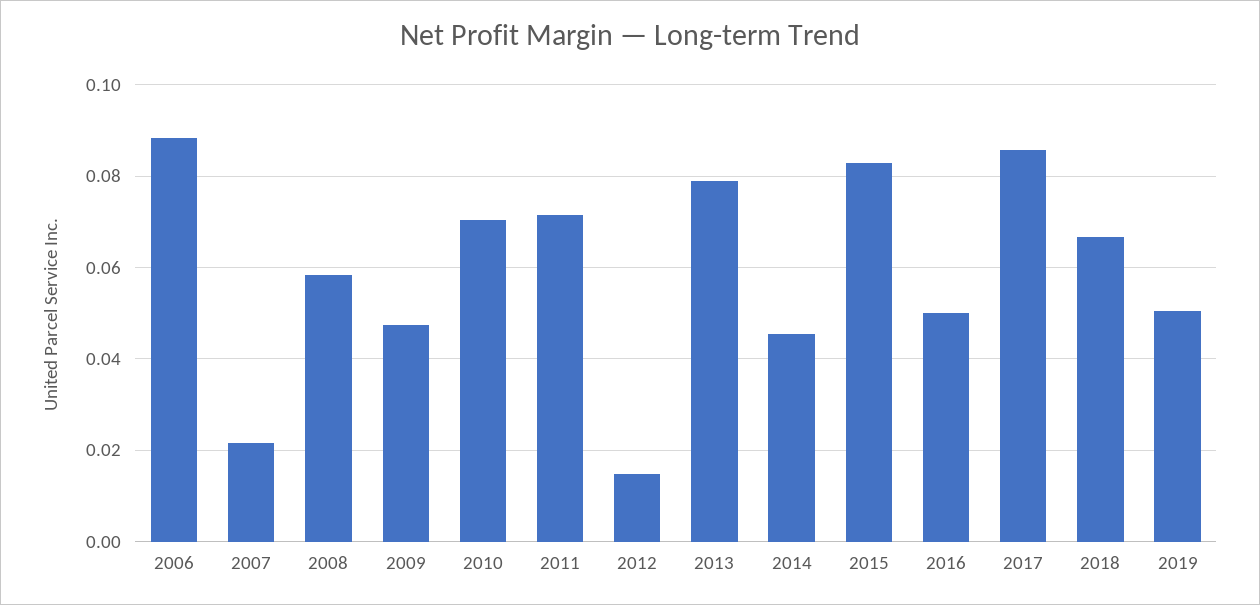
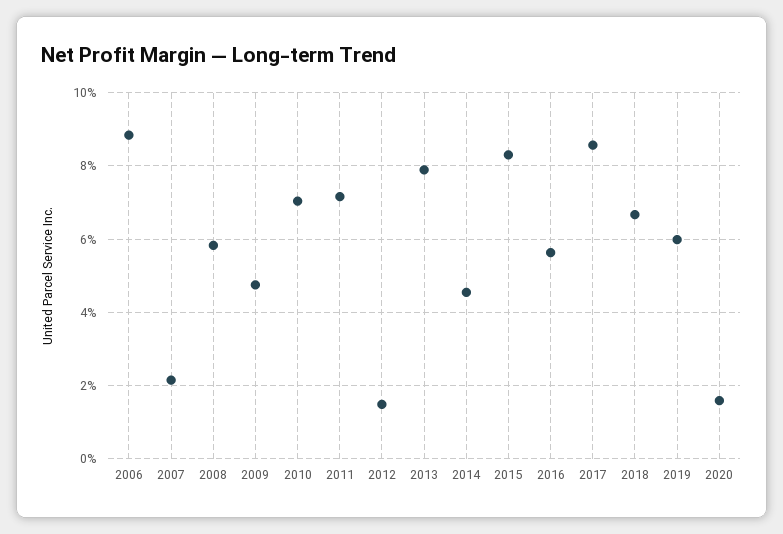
2016: 0.05 -> 0.056
2019: 0.05 -> 0.06
2020: none -> 0.016

